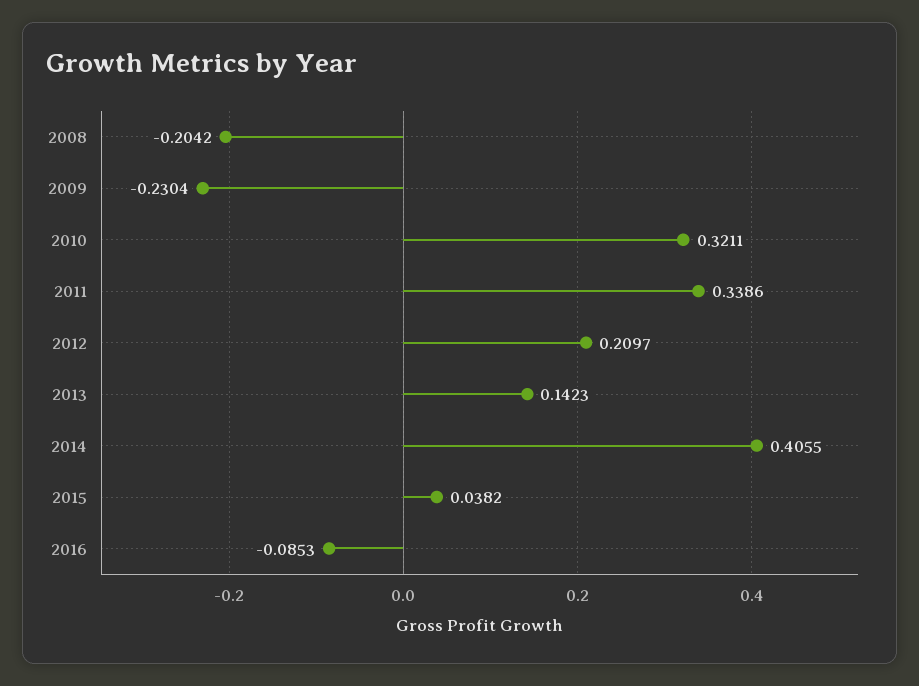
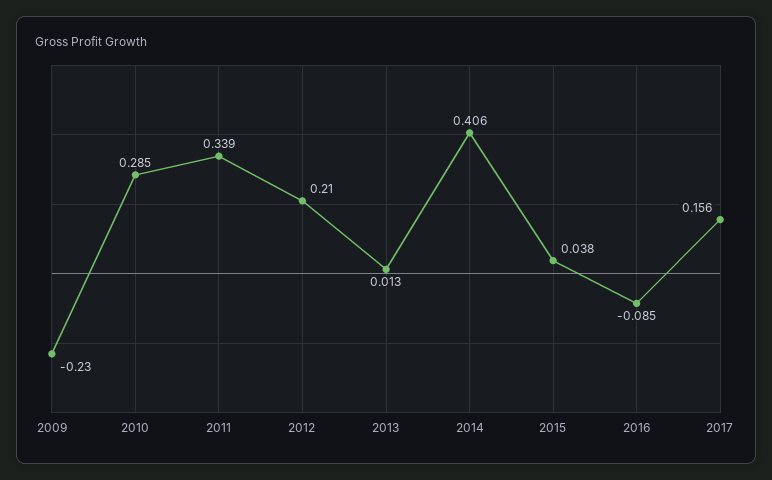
2008: -0.2042 -> none
2010: 0.3211 -> 0.285
2013: 0.1423 -> 0.013
2017: none -> 0.156

